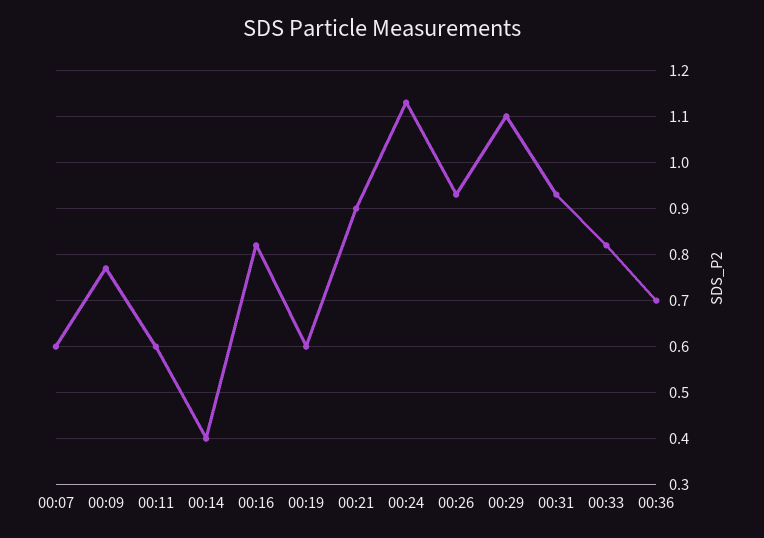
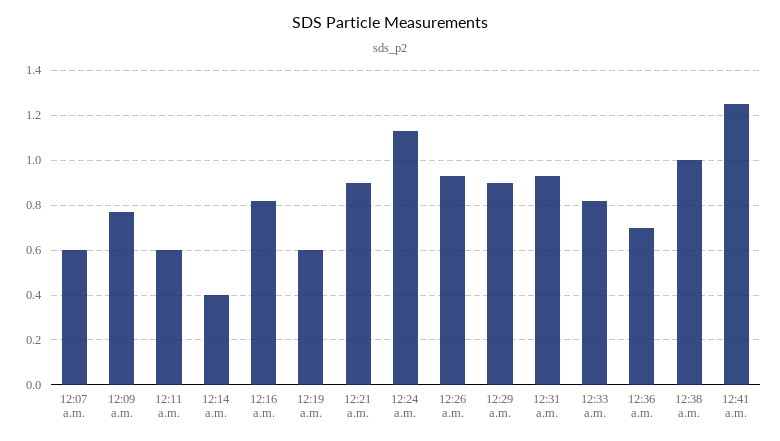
00:29: 1.1 -> 0.9
12:38 a.m.: none -> 1
12:41 a.m.: none -> 1.25

